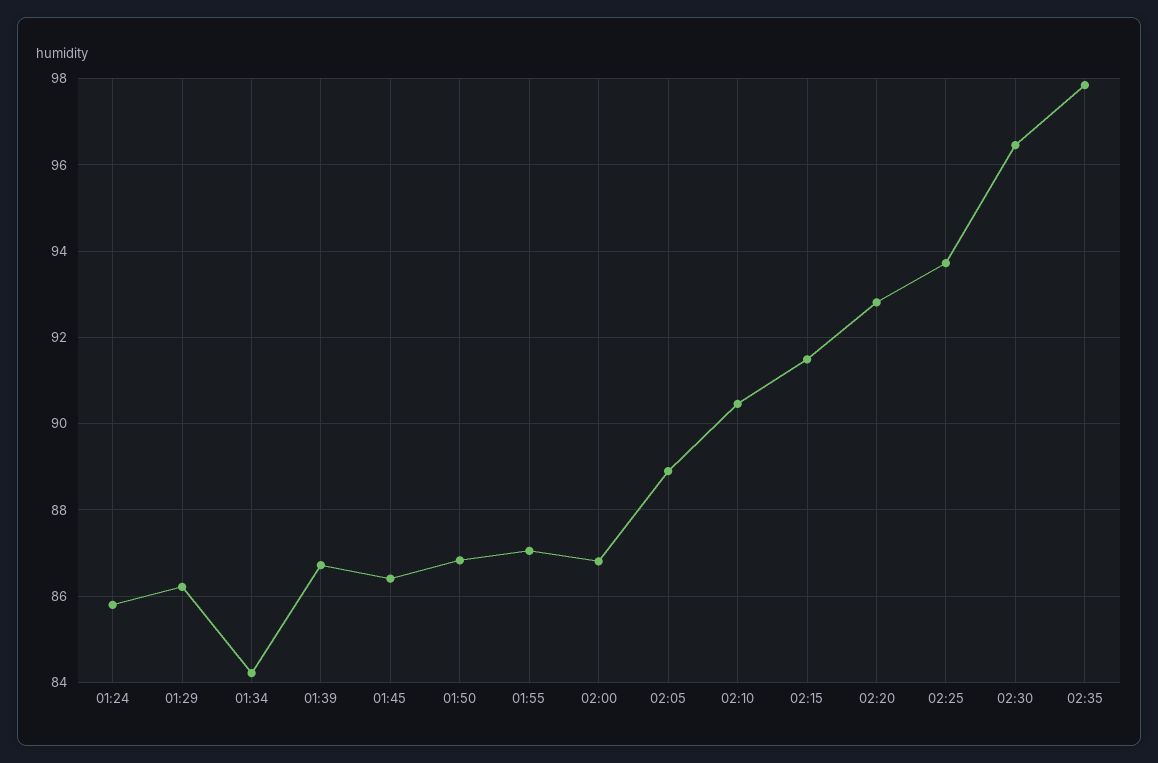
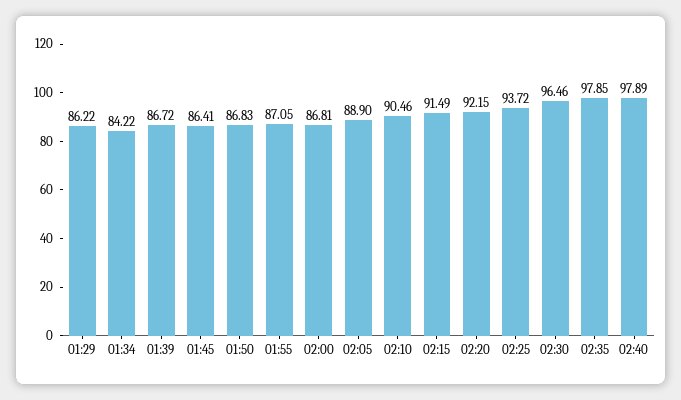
01:24: 85.8 -> none
02:20: 92.8 -> 92.15
02:40: none -> 97.89

